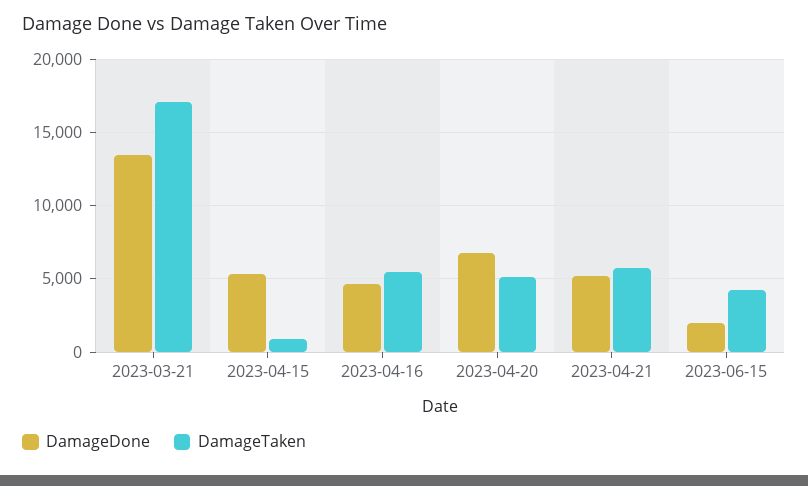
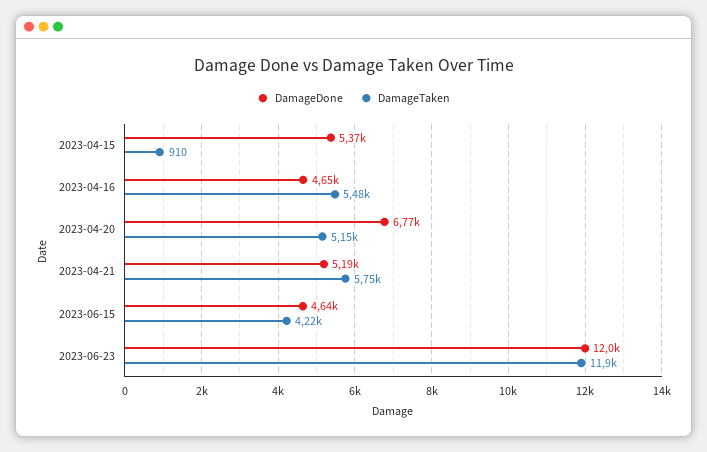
DamageDone, 2023-03-21: 13500 -> none
DamageTaken, 2023-03-21: 17000 -> none
DamageDone, 2023-06-15: 2000 -> 4640
DamageDone, 2023-06-23: none -> 12000
DamageTaken, 2023-06-23: none -> 11900

